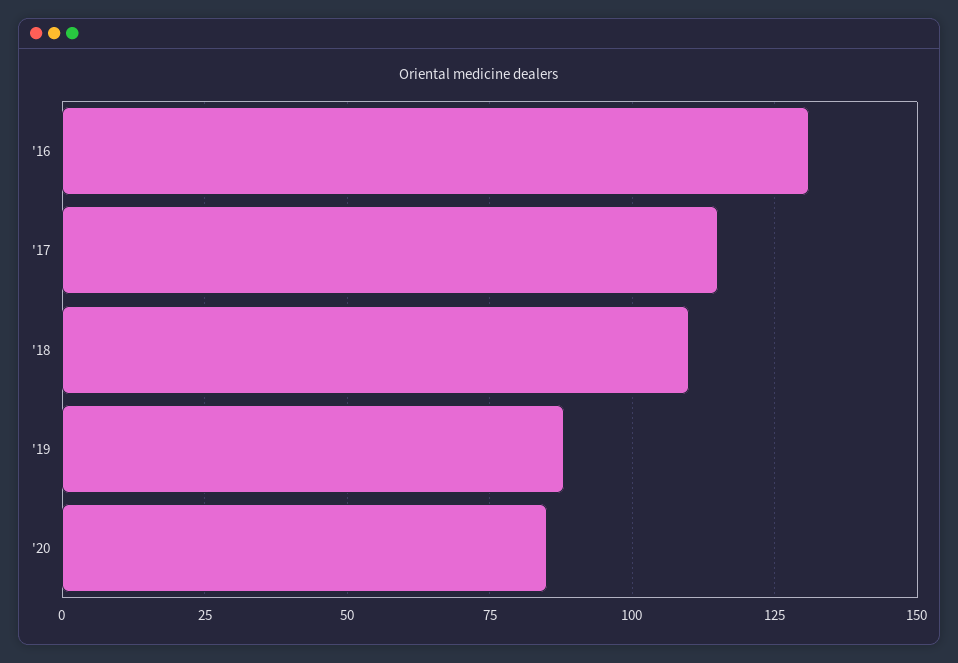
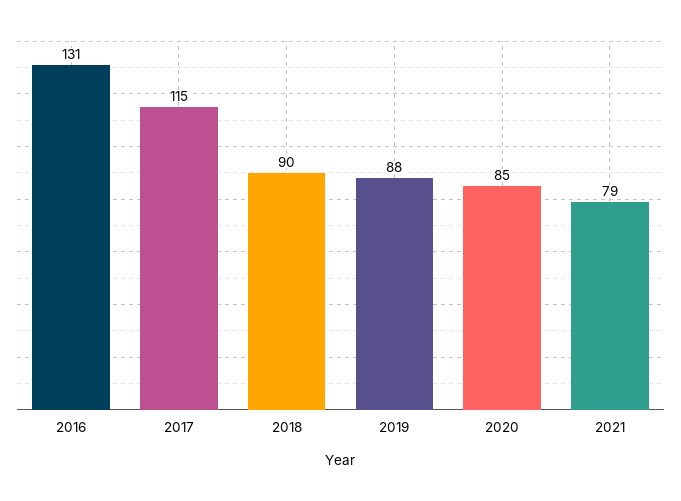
'18: 110 -> 90
2021: none -> 79

